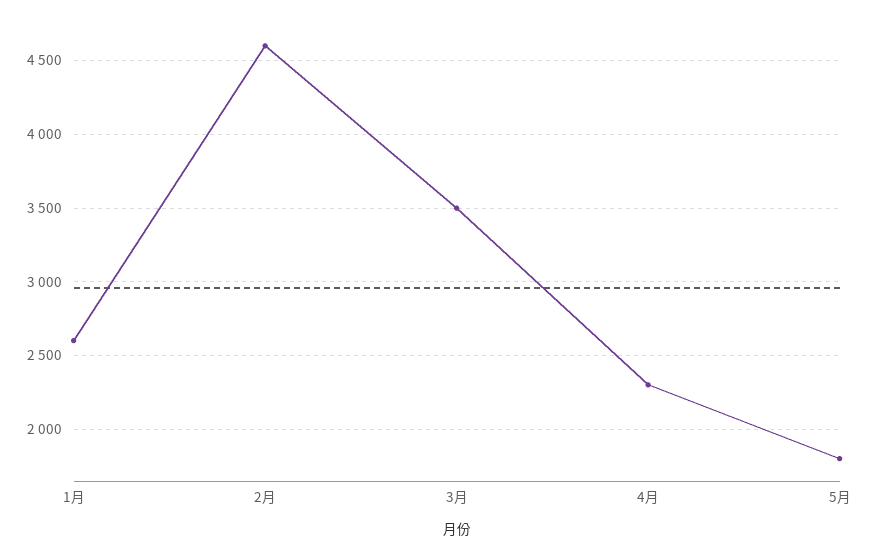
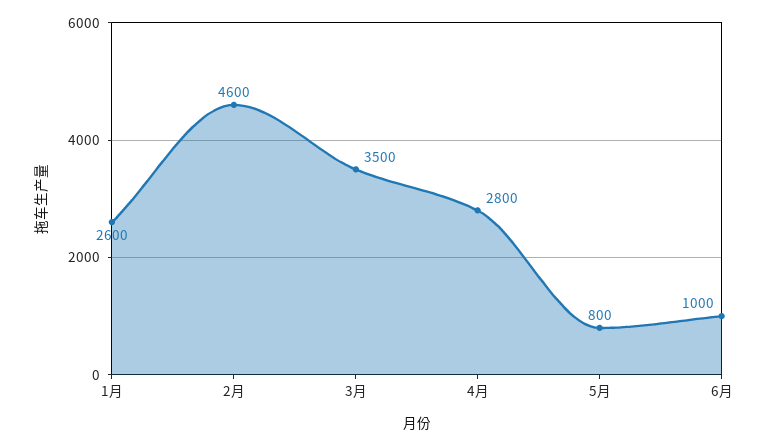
4月: 2300 -> 2800
5月: 1800 -> 800
6月: none -> 1000

